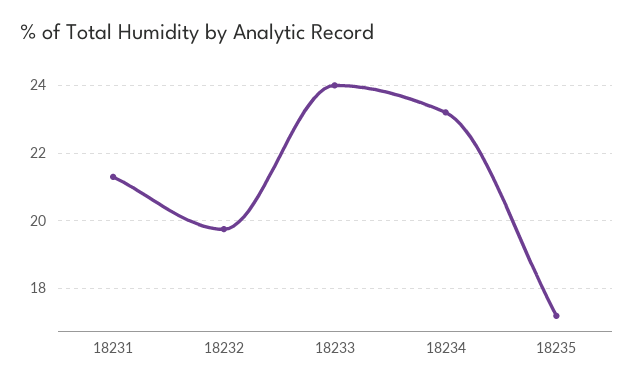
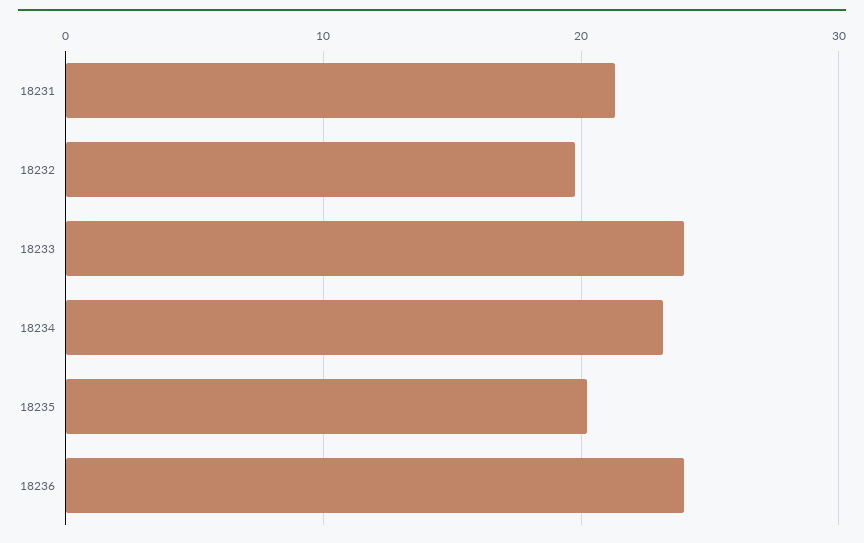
18235: 17.2 -> 20
18236: none -> 24

